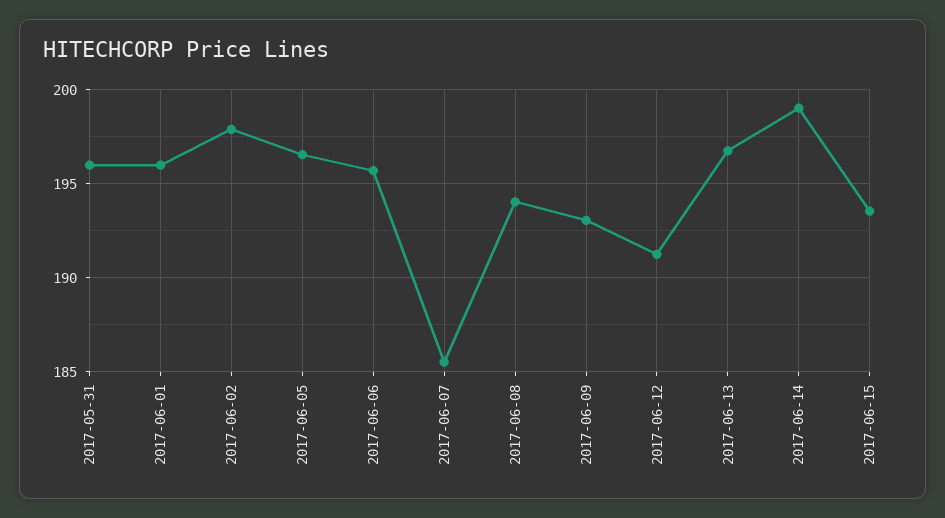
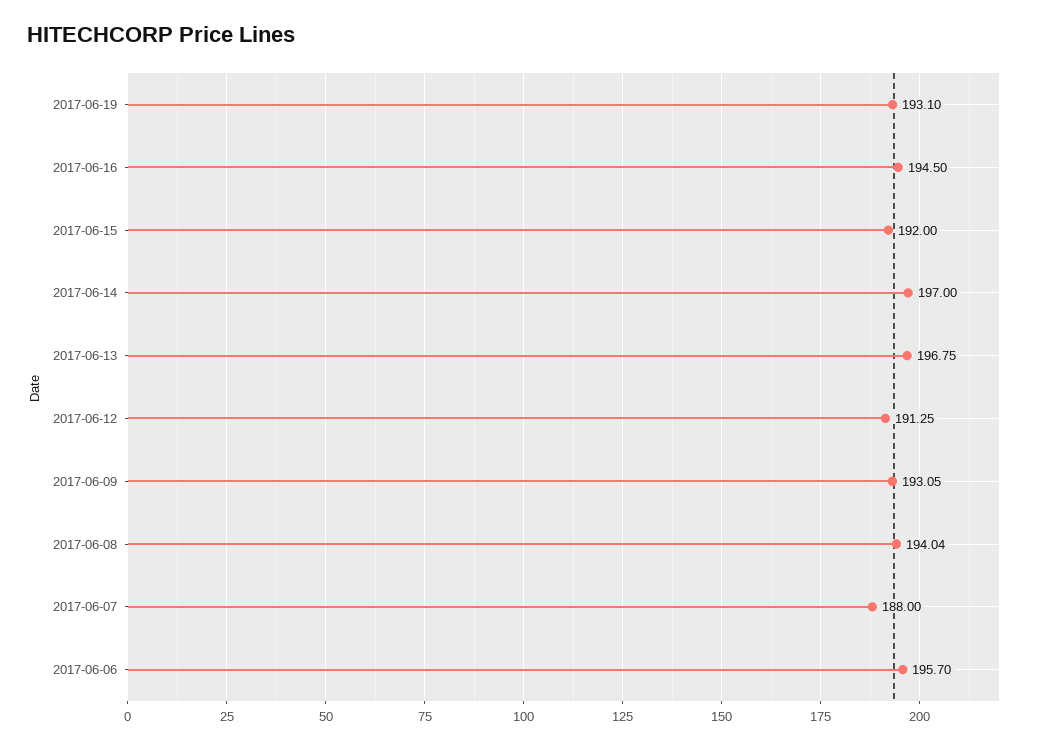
2017-05-31: 196 -> none
2017-06-01: 196 -> none
2017-06-02: 198 -> none
2017-06-05: 196.5 -> none
2017-06-07: 185.5 -> 188
2017-06-14: 199 -> 197
2017-06-15: 193.5 -> 192
2017-06-19: none -> 193.1
2017-06-16: none -> 194.5

